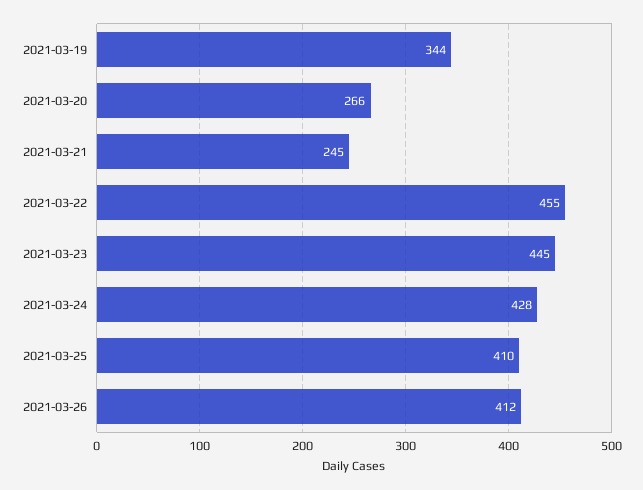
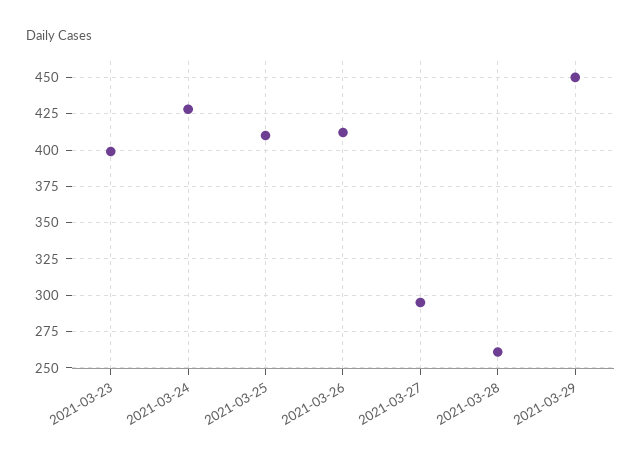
2021-03-19: 344 -> none
2021-03-20: 266 -> none
2021-03-21: 245 -> none
2021-03-22: 455 -> none
2021-03-23: 445 -> 400
2021-03-27: none -> 295
2021-03-28: none -> 260
2021-03-29: none -> 450

